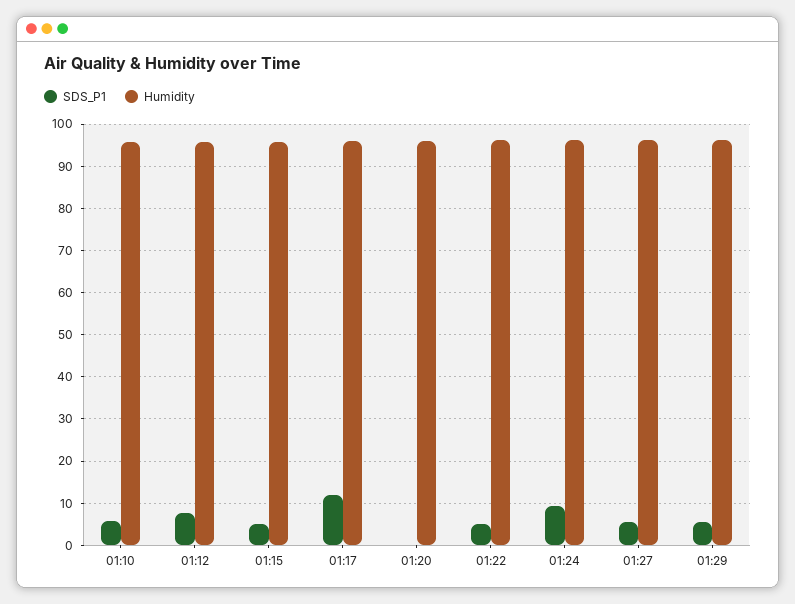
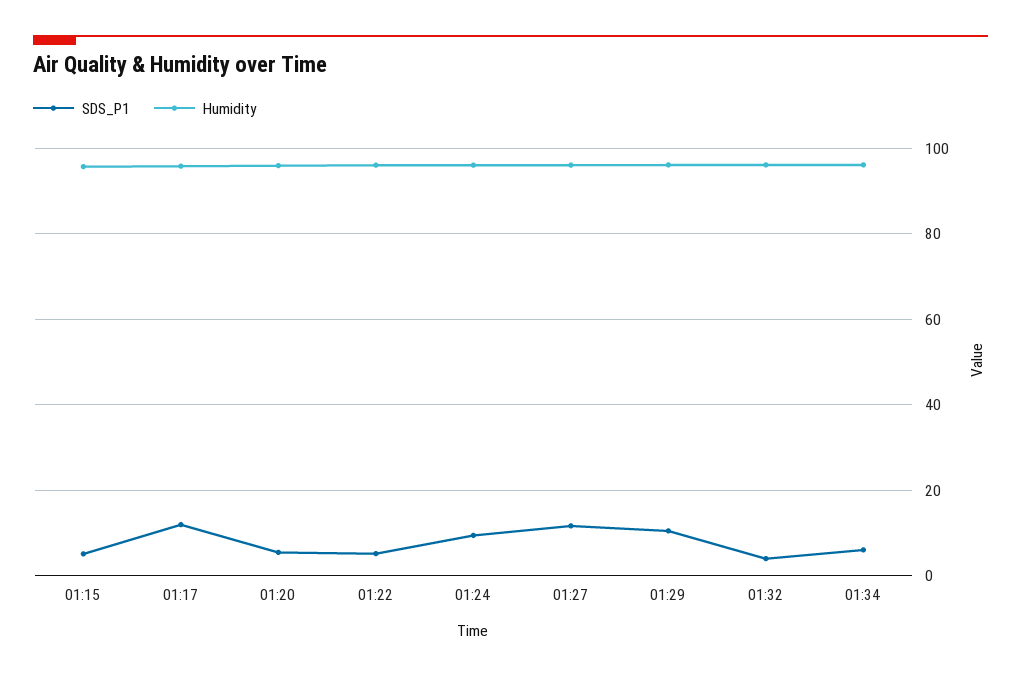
SDS_P1, 01:10: 6 -> none
Humidity, 01:10: 96 -> none
SDS_P1, 01:12: 8 -> none
Humidity, 01:12: 96 -> none
SDS_P1, 01:20: 0 -> 6
SDS_P1, 01:27: 6 -> 12
SDS_P1, 01:29: 6 -> 10
SDS_P1, 01:32: none -> 4
Humidity, 01:32: none -> 96
SDS_P1, 01:34: none -> 6
Humidity, 01:34: none -> 96

